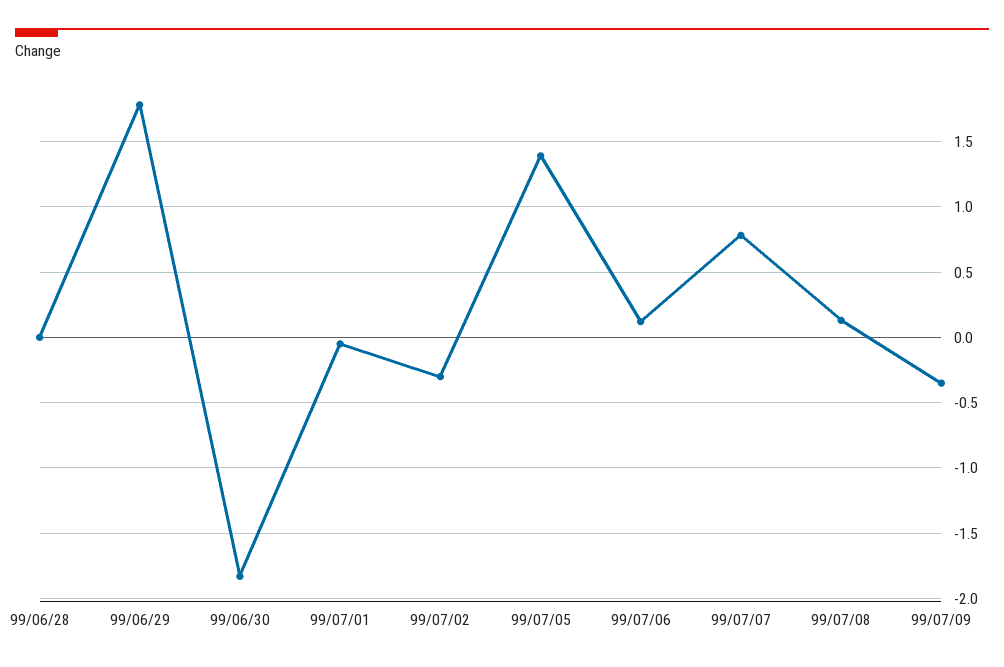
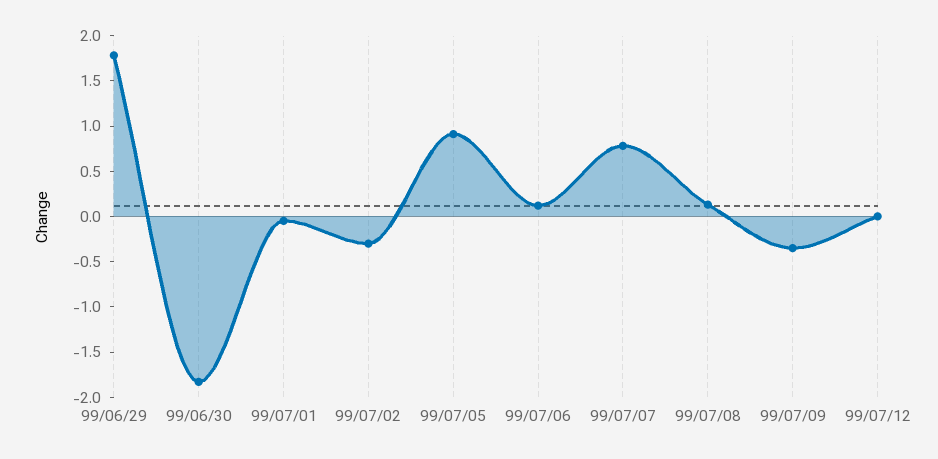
99/06/28: 0 -> none
99/07/05: 1.4 -> 0.9
99/07/12: none -> 0

